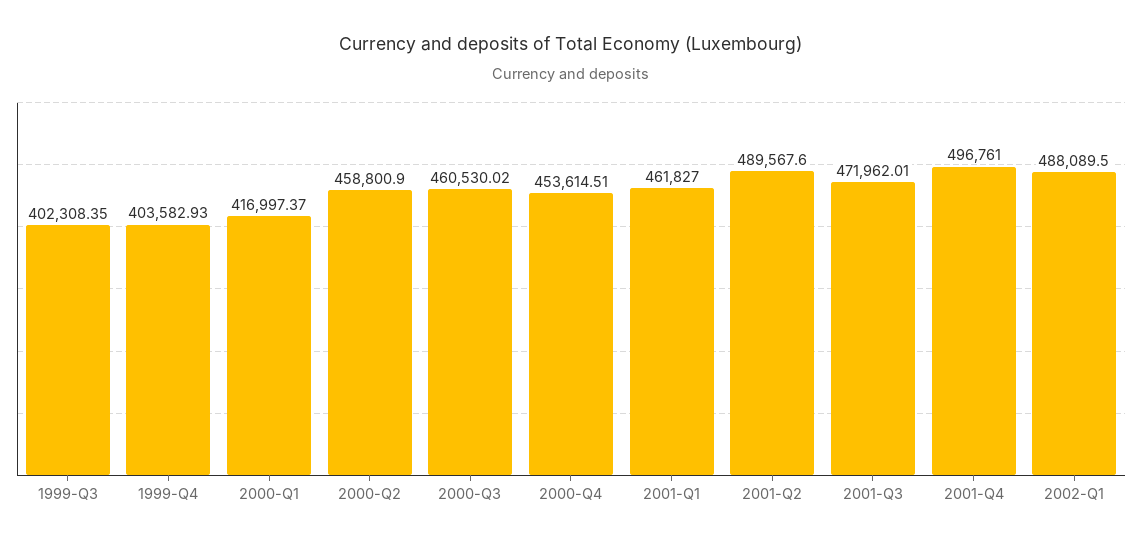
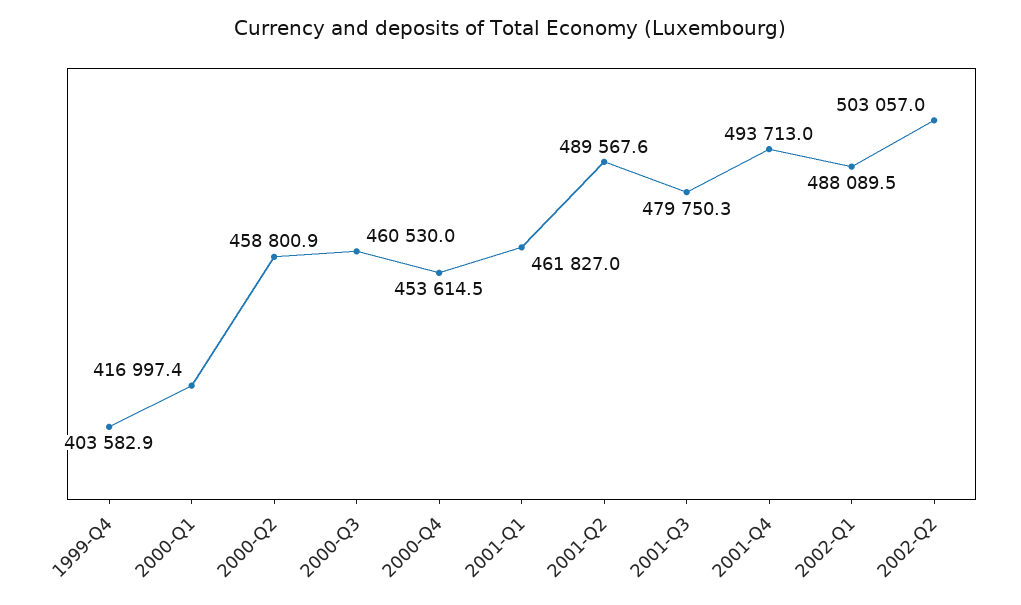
1999-Q3: 402308.35 -> none
2001-Q3: 471962.01 -> 479750.3
2001-Q4: 496761 -> 493713
2002-Q2: none -> 503057

